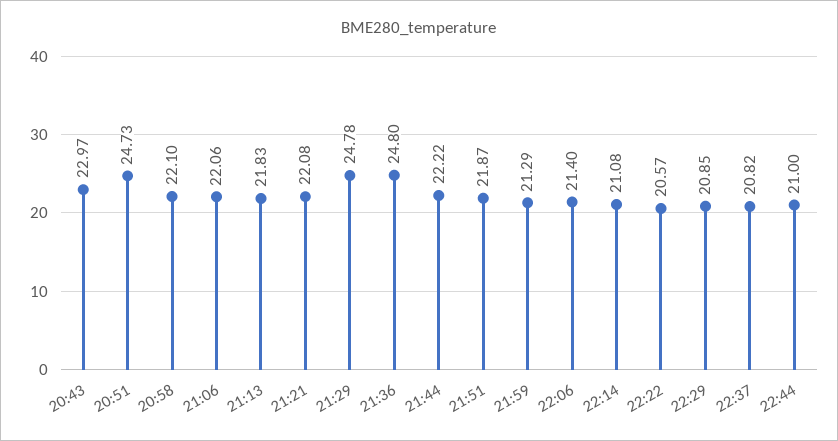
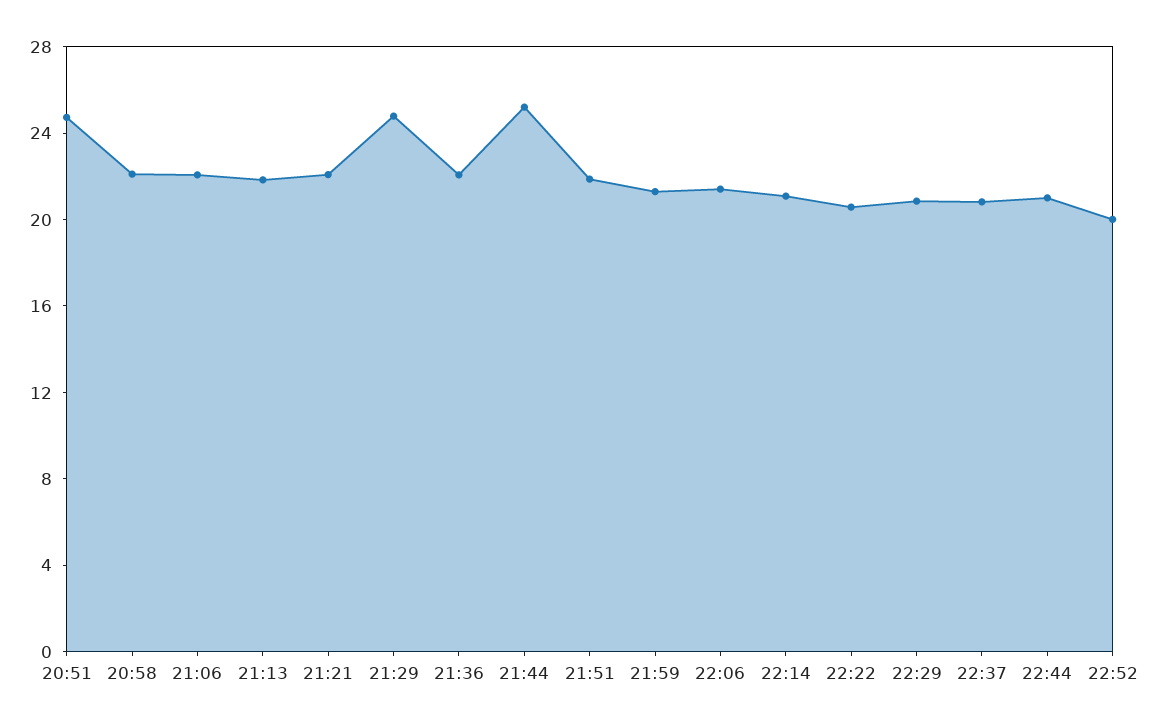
20:43: 22.97 -> none
21:36: 24.8 -> 22
21:44: 22.22 -> 25
22:52: none -> 20

